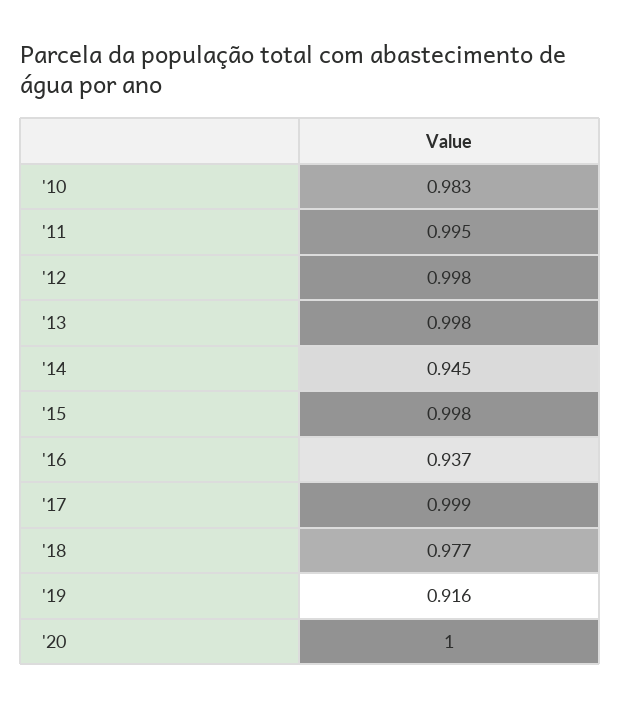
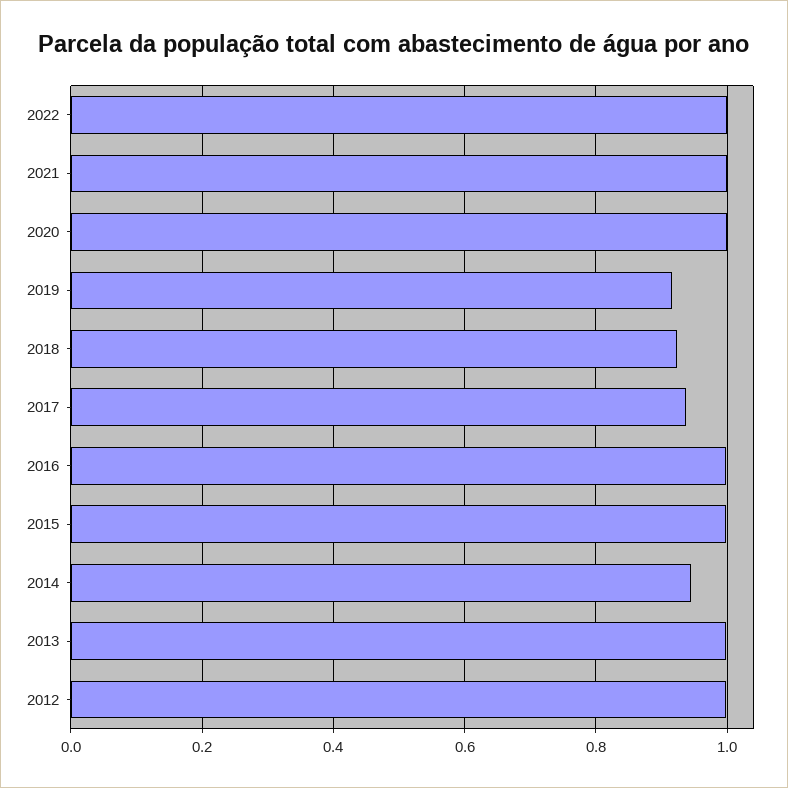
'10: 0.983 -> none
'11: 0.995 -> none
'16: 0.937 -> 1
'17: 0.999 -> 0.94
'18: 0.977 -> 0.92
2022: none -> 1
2021: none -> 1

